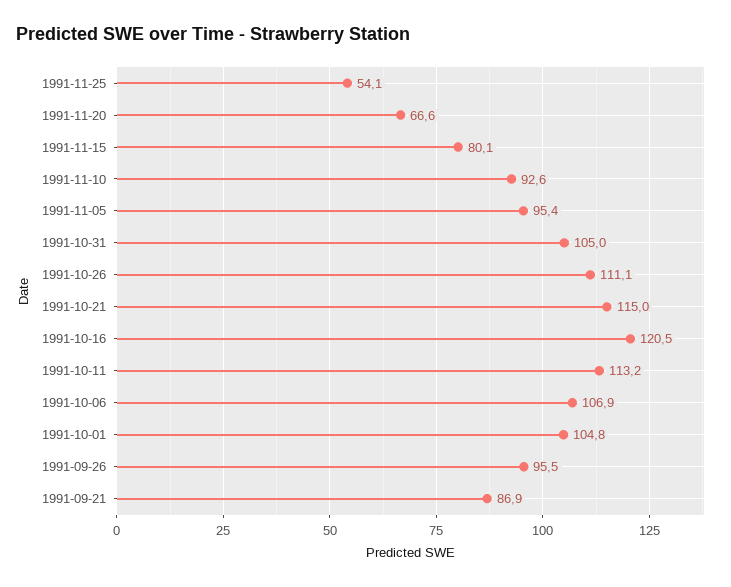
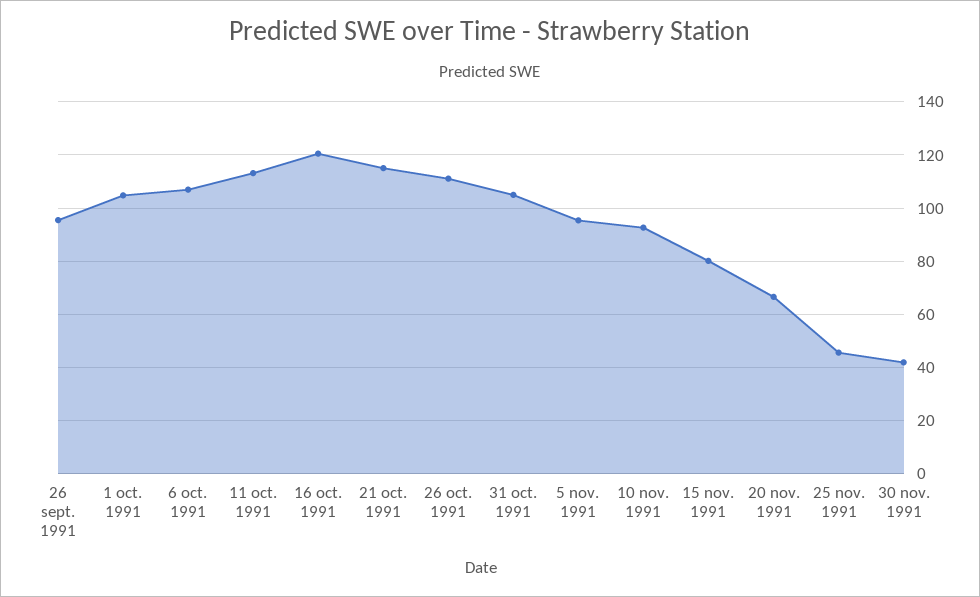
1991-11-25: 54.1 -> 45
1991-09-21: 86.9 -> none
30 nov. 1991: none -> 42.5

